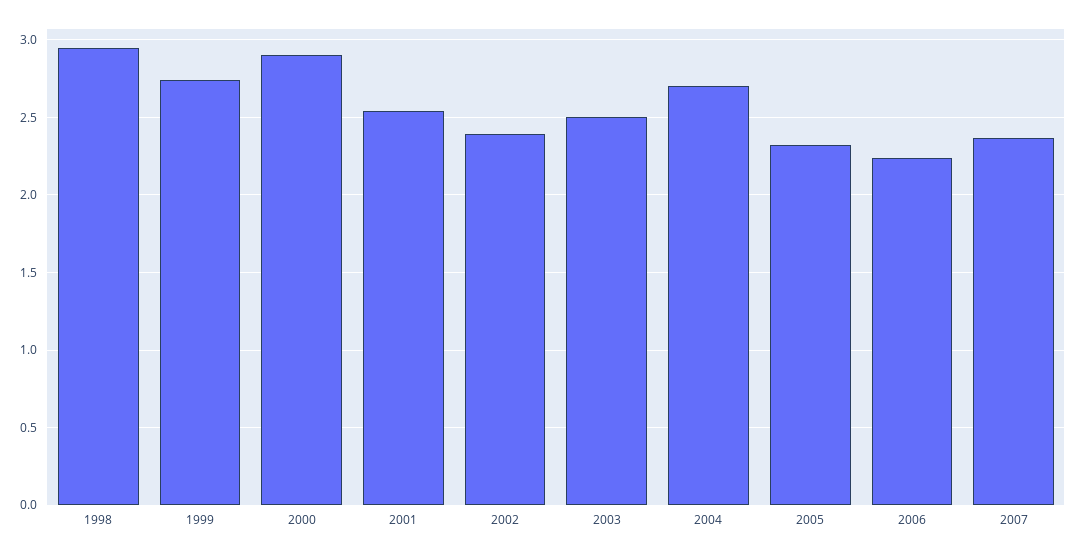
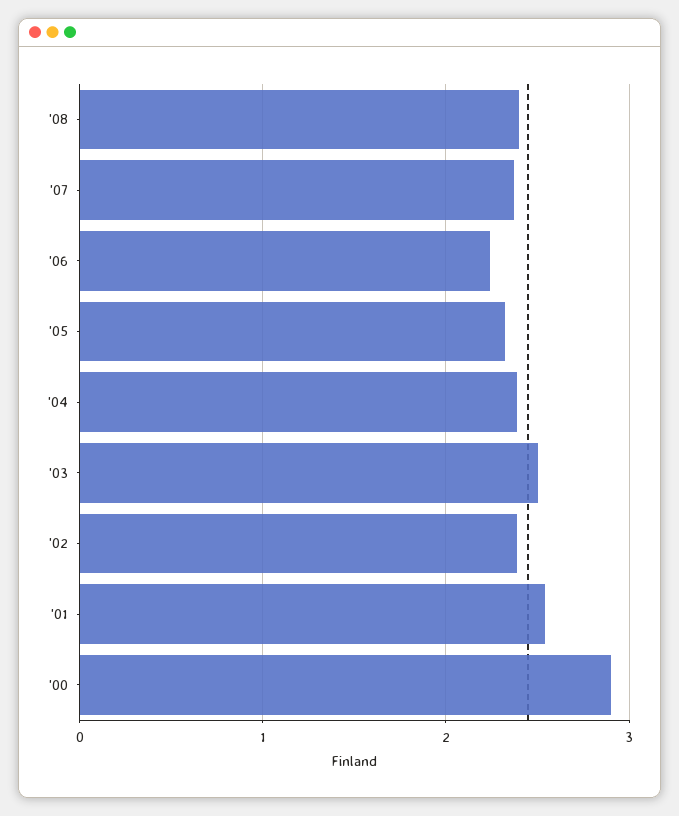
1998: 2.95 -> none
1999: 2.75 -> none
2004: 2.7 -> 2.4
'08: none -> 2.4

